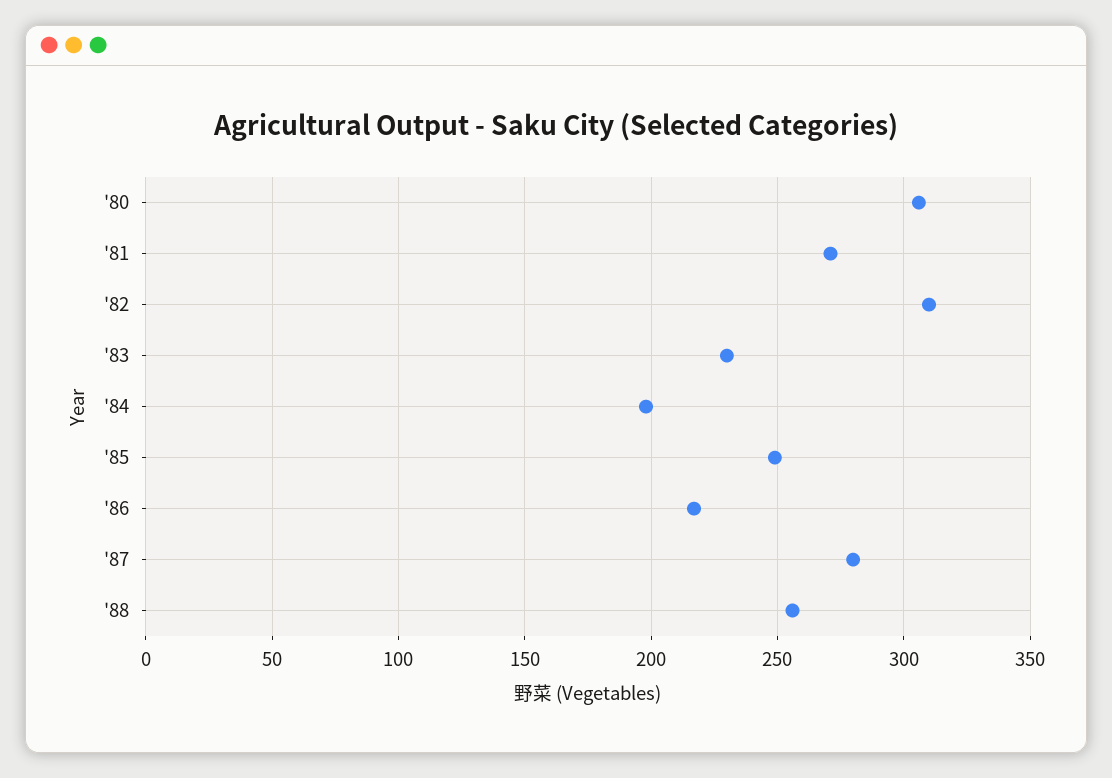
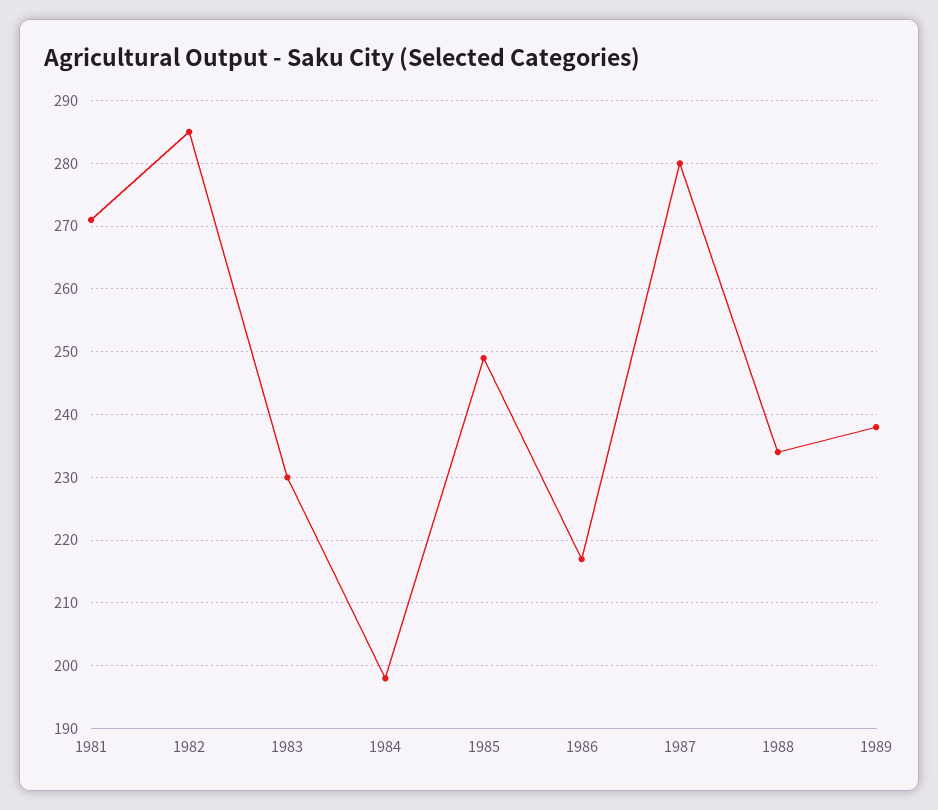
'80: 305 -> none
'82: 310 -> 285
'88: 255 -> 234
1989: none -> 238

